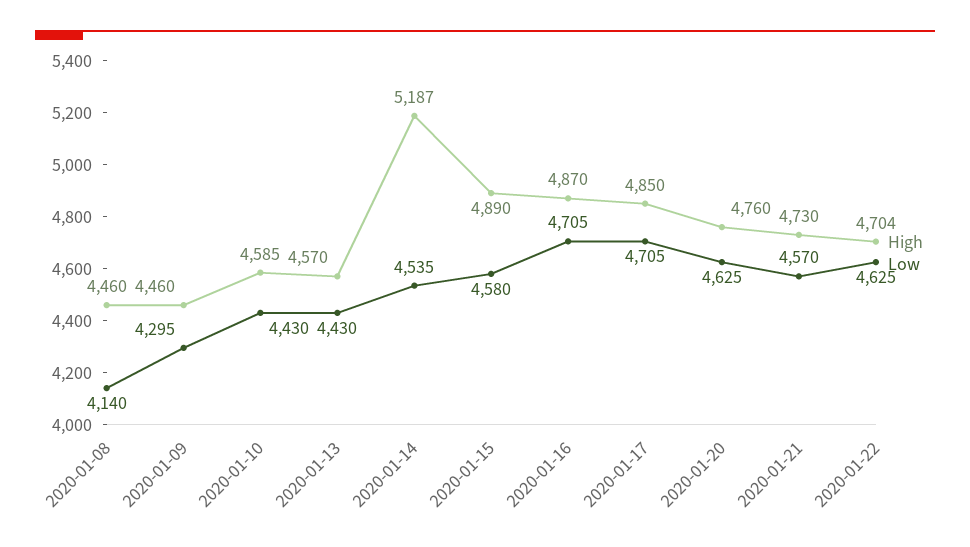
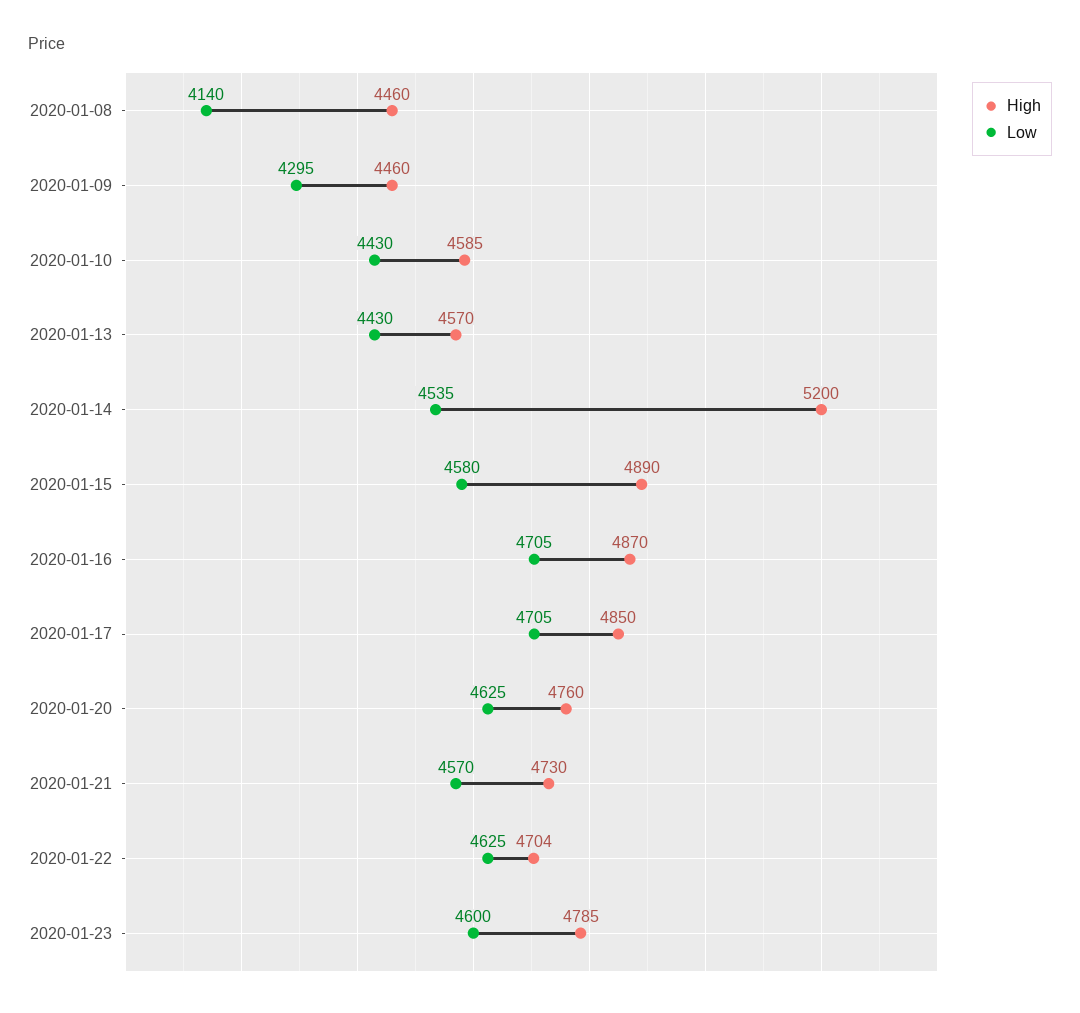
High, 2020-01-14: 5187 -> 5200
High, 2020-01-23: none -> 4785
Low, 2020-01-23: none -> 4600

